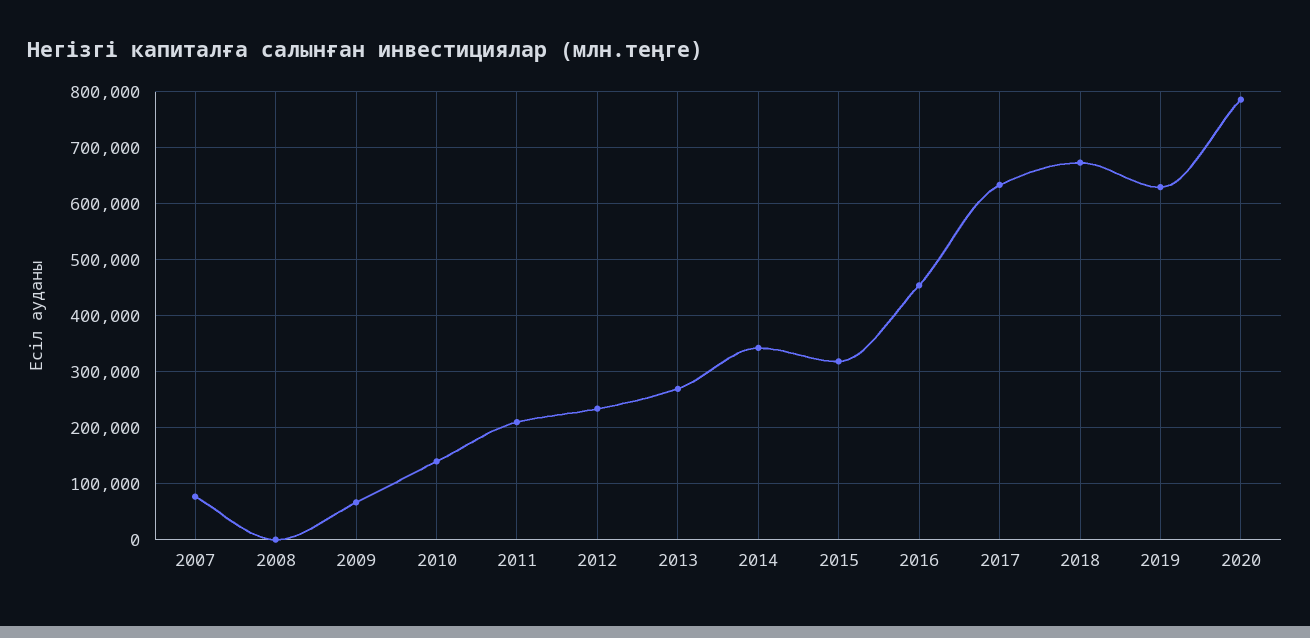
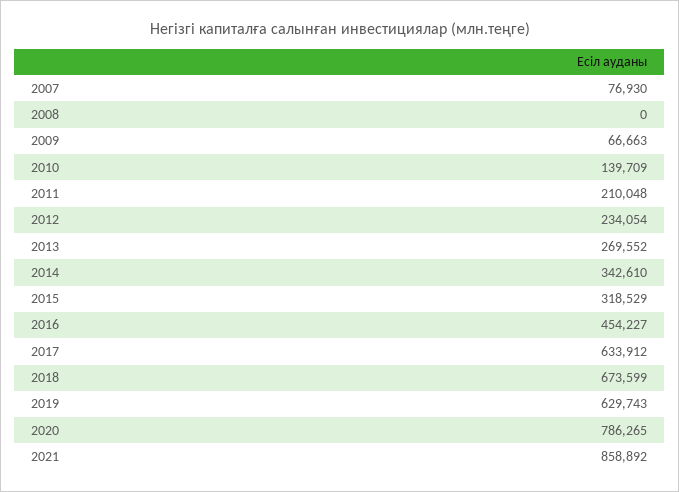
2021: none -> 858892

